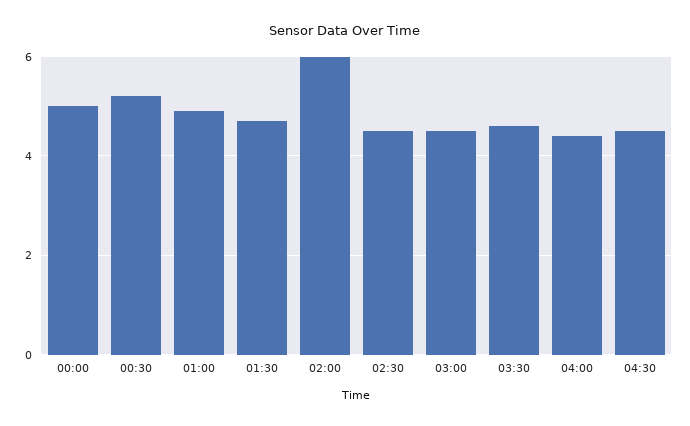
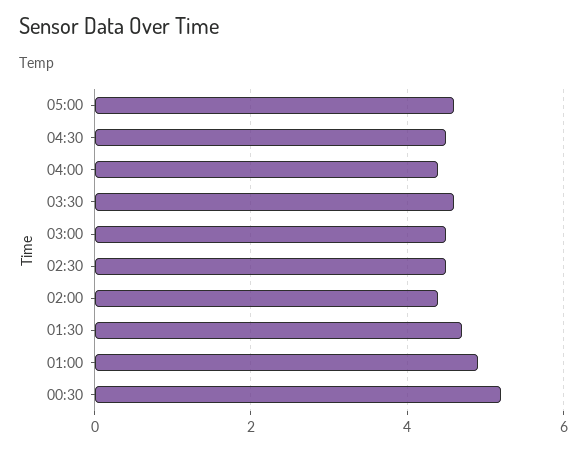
00:00: 5 -> none
02:00: 6 -> 4.5
05:00: none -> 4.5

